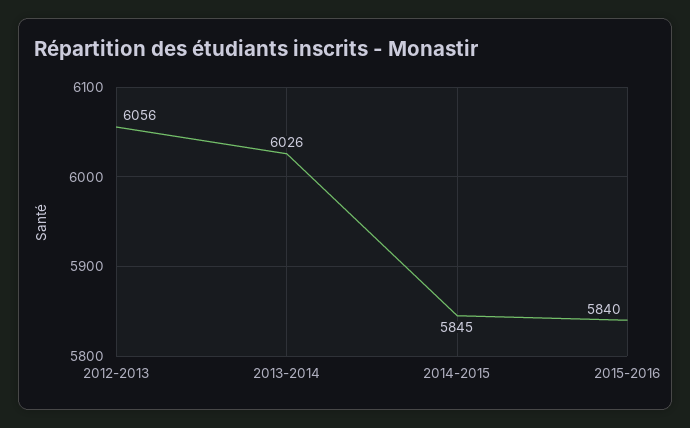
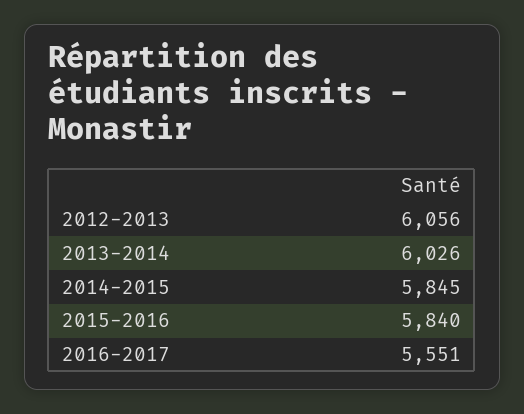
2016-2017: none -> 5551

